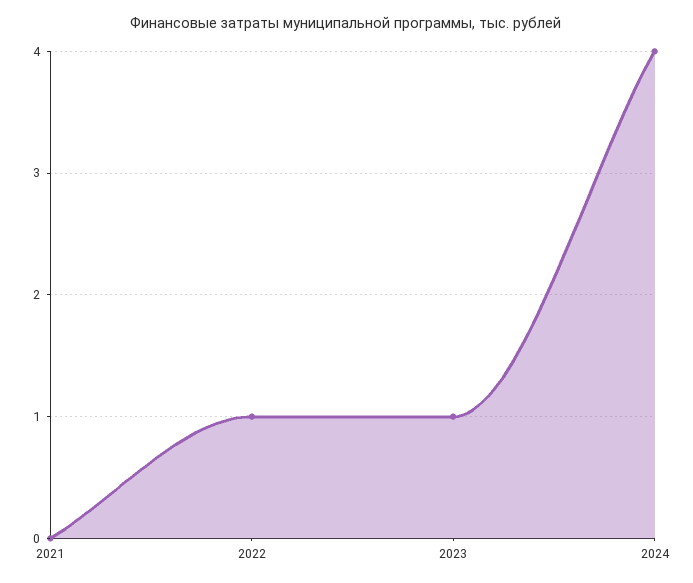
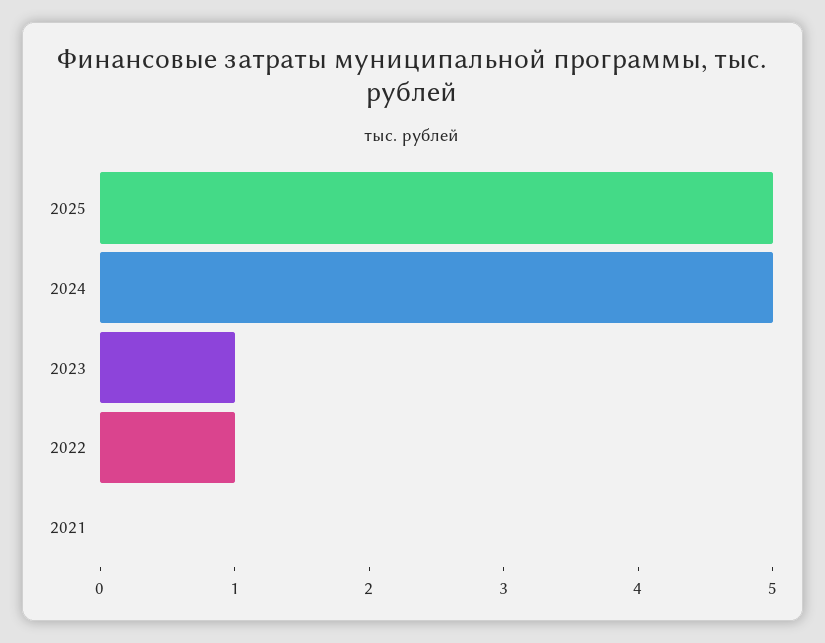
2024: 4 -> 5
2025: none -> 5

